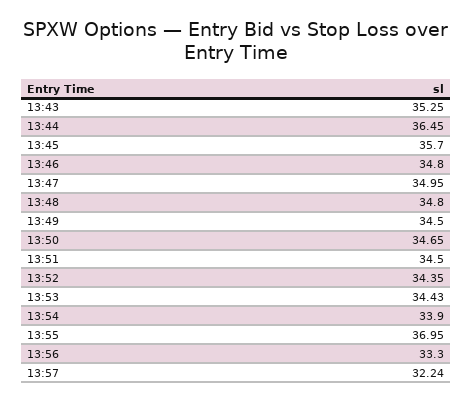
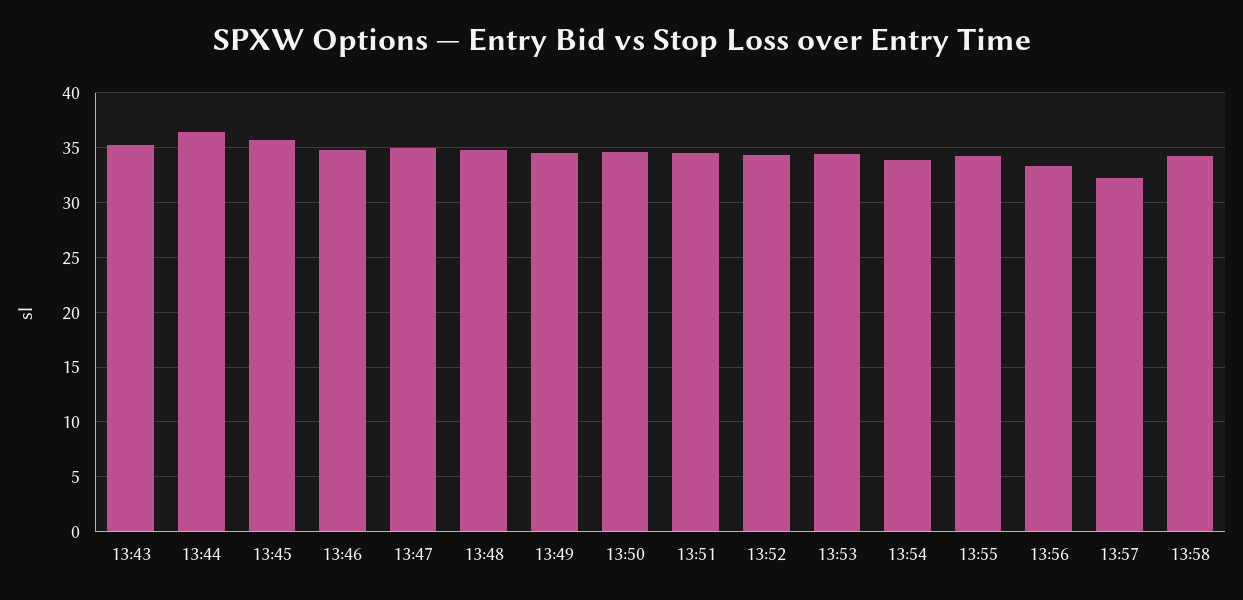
13:55: 36.95 -> 34
13:58: none -> 34

